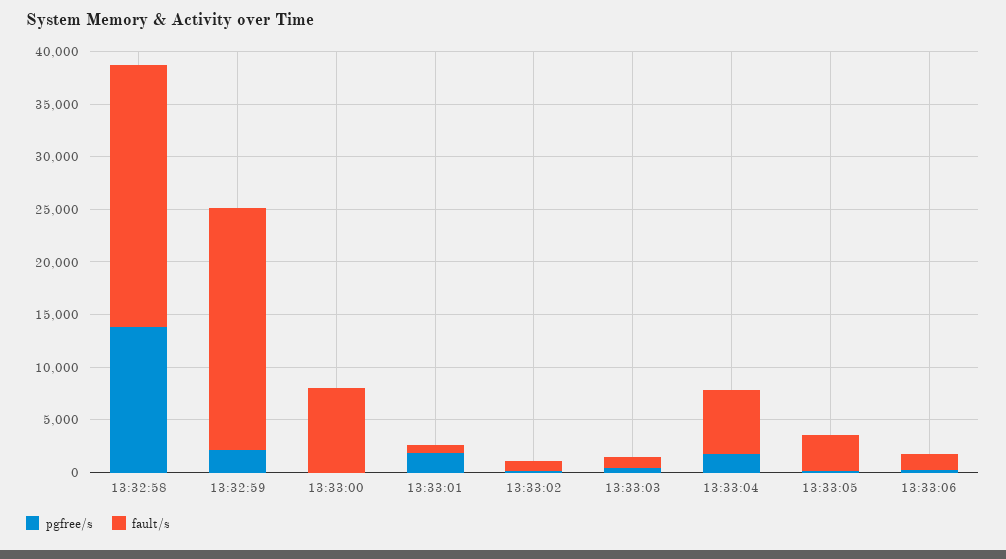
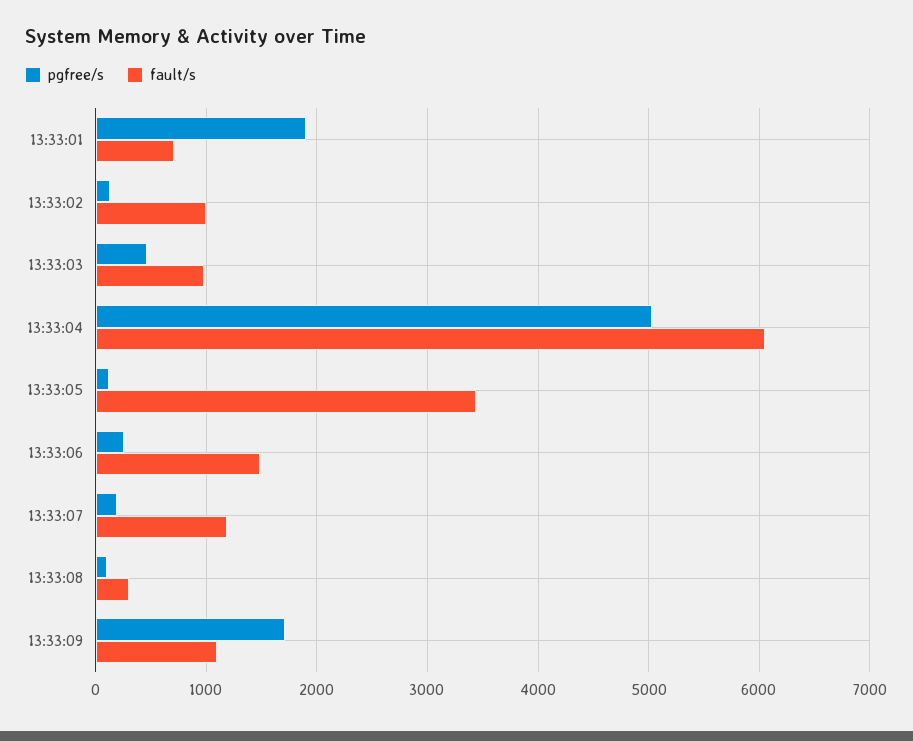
pgfree/s, 13:32:58: 14000 -> none
fault/s, 13:32:58: 25000 -> none
pgfree/s, 13:32:59: 2000 -> none
fault/s, 13:32:59: 23000 -> none
pgfree/s, 13:33:00: 0 -> none
fault/s, 13:33:00: 8000 -> none
pgfree/s, 13:33:04: 2000 -> 5000
pgfree/s, 13:33:07: none -> 200
fault/s, 13:33:07: none -> 1200
pgfree/s, 13:33:08: none -> 100
fault/s, 13:33:08: none -> 300
pgfree/s, 13:33:09: none -> 1700
fault/s, 13:33:09: none -> 1100

